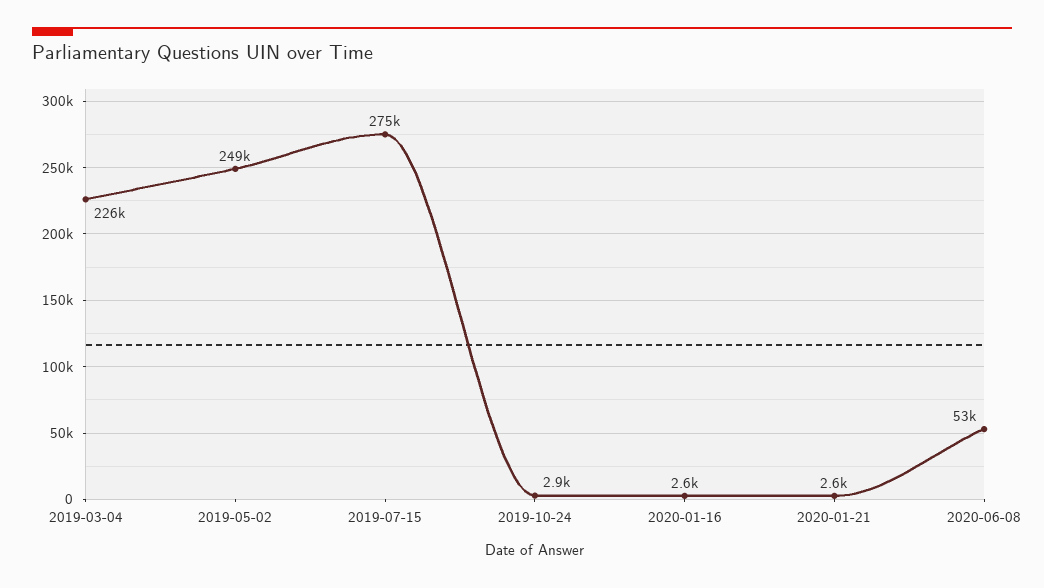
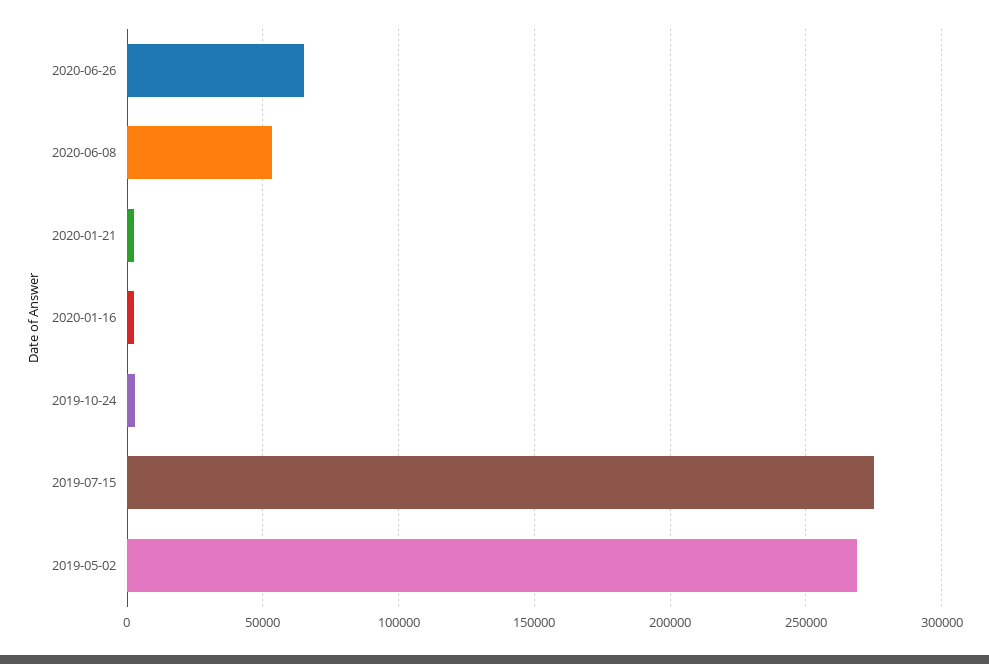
2019-03-04: 226000 -> none
2019-05-02: 249000 -> 270000
2020-06-26: none -> 65000

